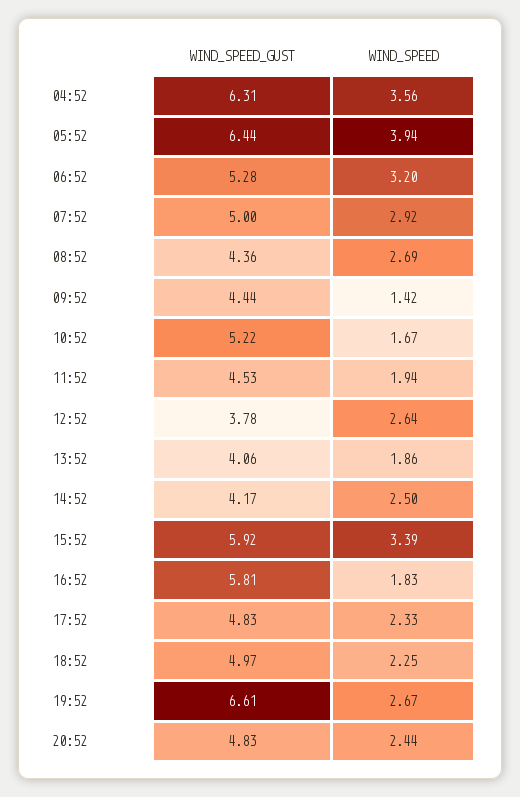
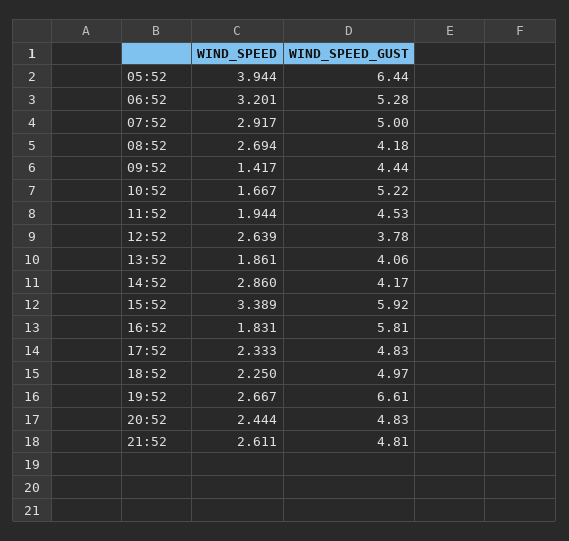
WIND_SPEED_GUST, 04:52: 6.31 -> none
WIND_SPEED, 04:52: 3.56 -> none
WIND_SPEED_GUST, 08:52: 4.36 -> 4.18
WIND_SPEED, 14:52: 2.5 -> 2.86
WIND_SPEED, 21:52: none -> 2.611
WIND_SPEED_GUST, 21:52: none -> 4.81

